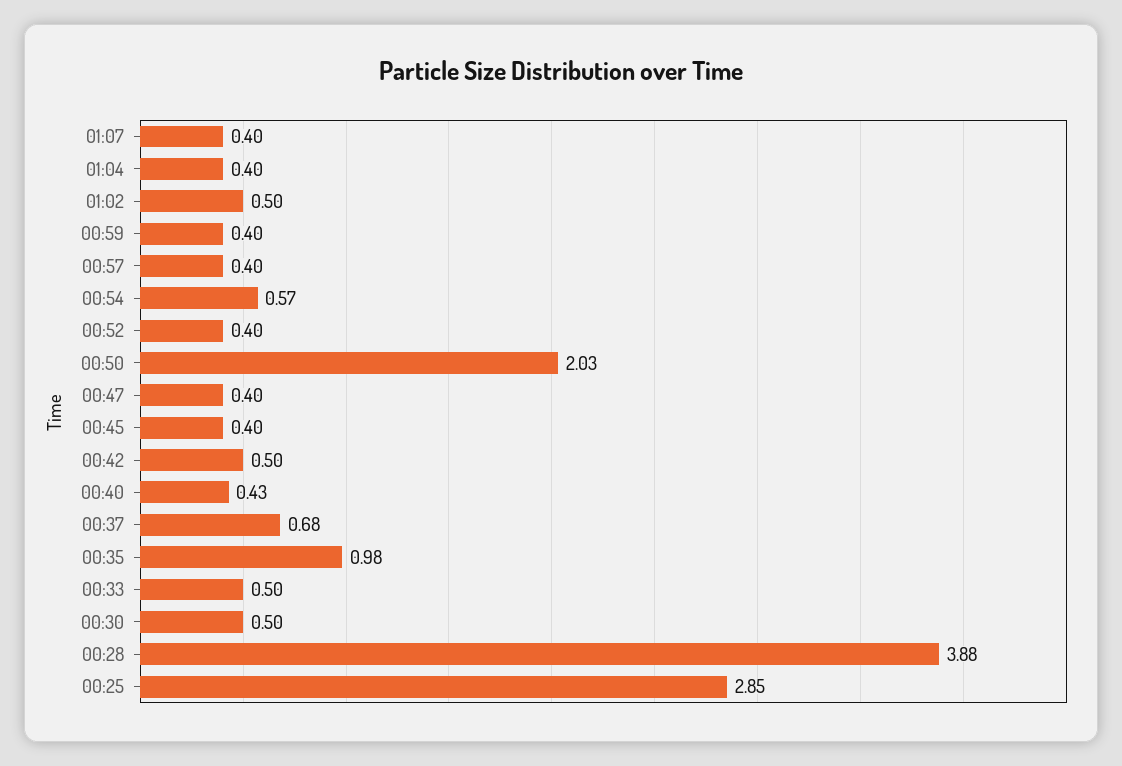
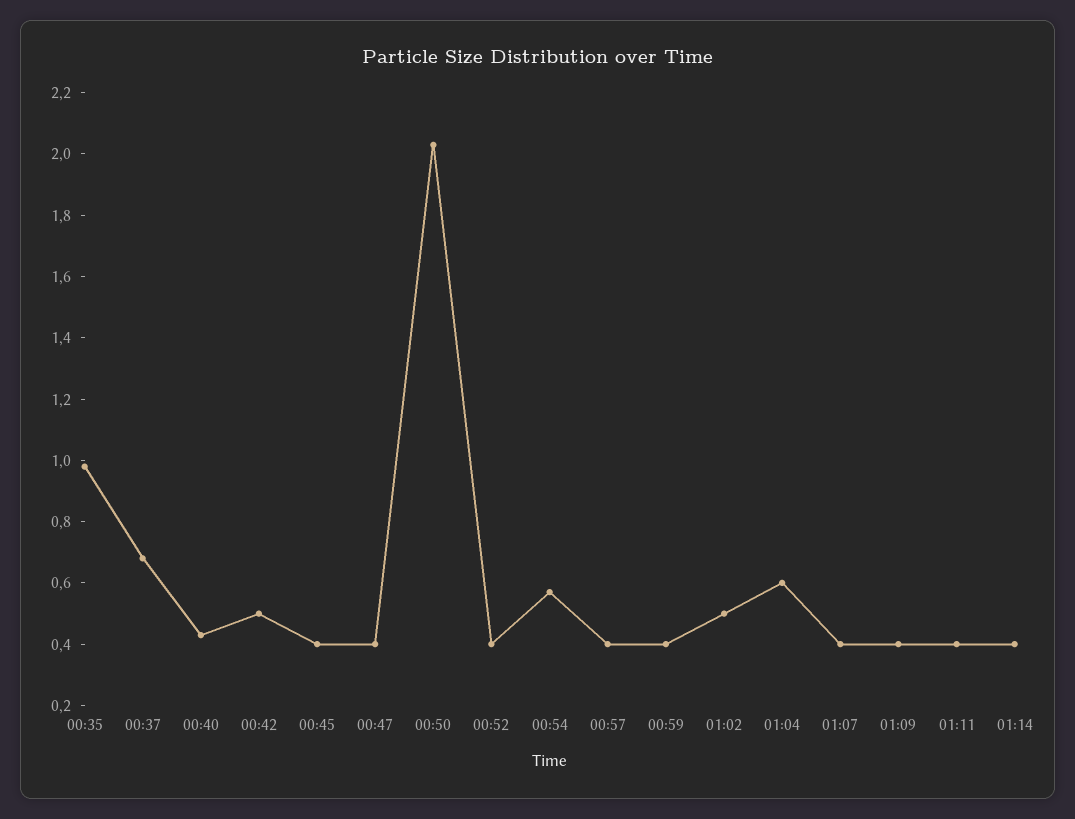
01:04: 0.4 -> 0.6
00:33: 0.5 -> none
00:30: 0.5 -> none
00:28: 3.88 -> none
00:25: 2.85 -> none
01:09: none -> 0.4
01:11: none -> 0.4
01:14: none -> 0.4

